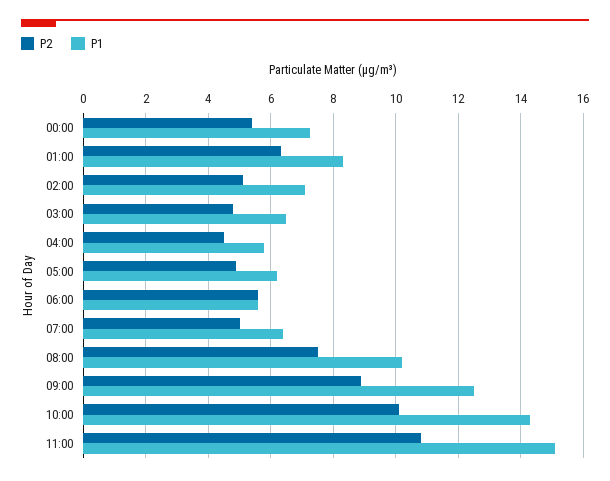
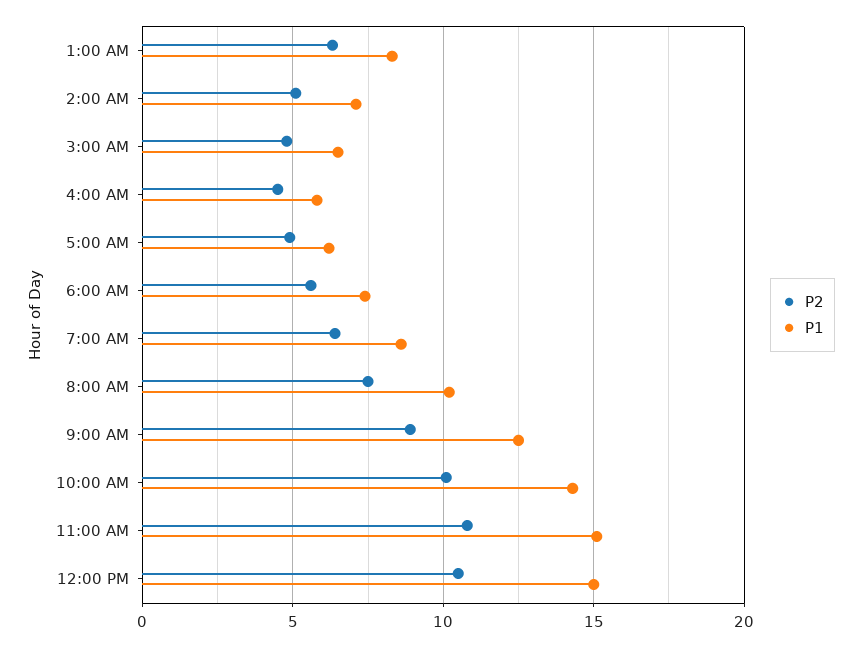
P2, 00:00: 5.4 -> none
P1, 00:00: 7.2 -> none
P1, 06:00: 5.6 -> 7.5
P2, 07:00: 5 -> 6.5
P1, 07:00: 6.4 -> 8.5
P2, 12:00 PM: none -> 10.5
P1, 12:00 PM: none -> 15

